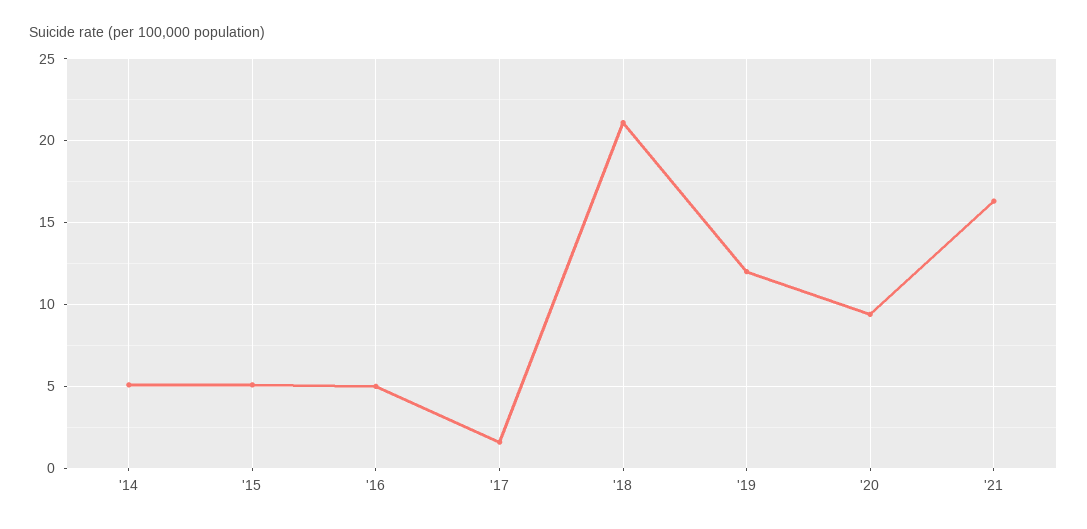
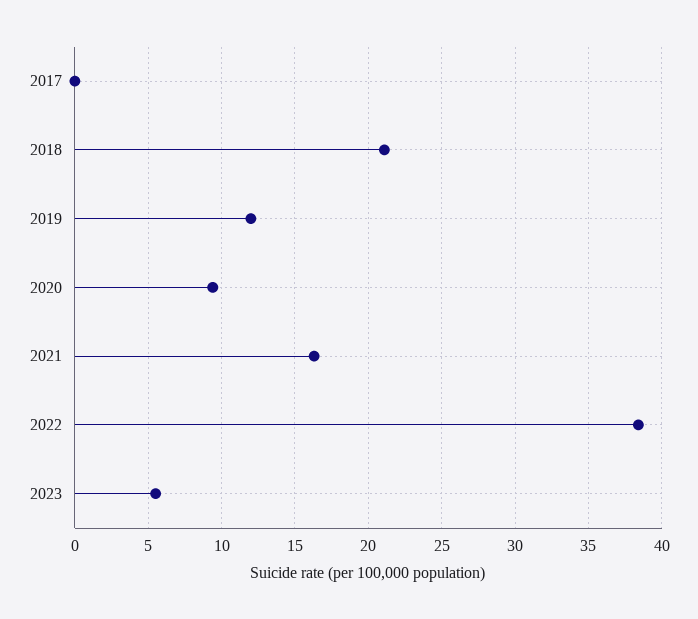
'14: 5 -> none
'15: 5 -> none
'16: 5 -> none
'17: 1.5 -> 0
2022: none -> 38.5
2023: none -> 5.5

